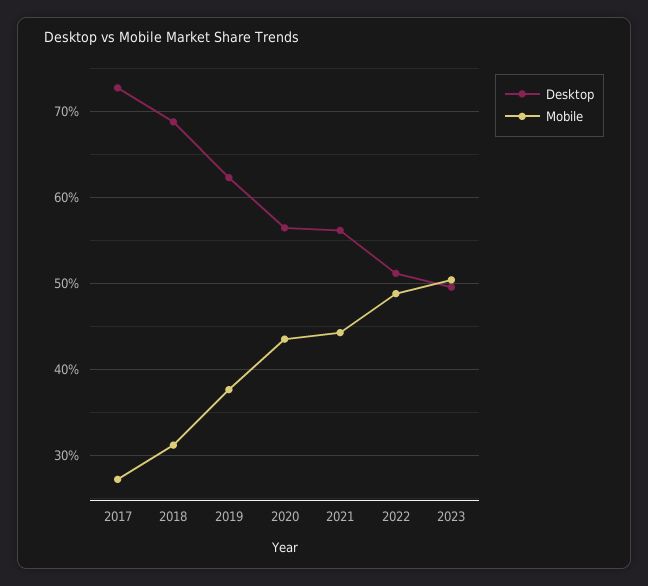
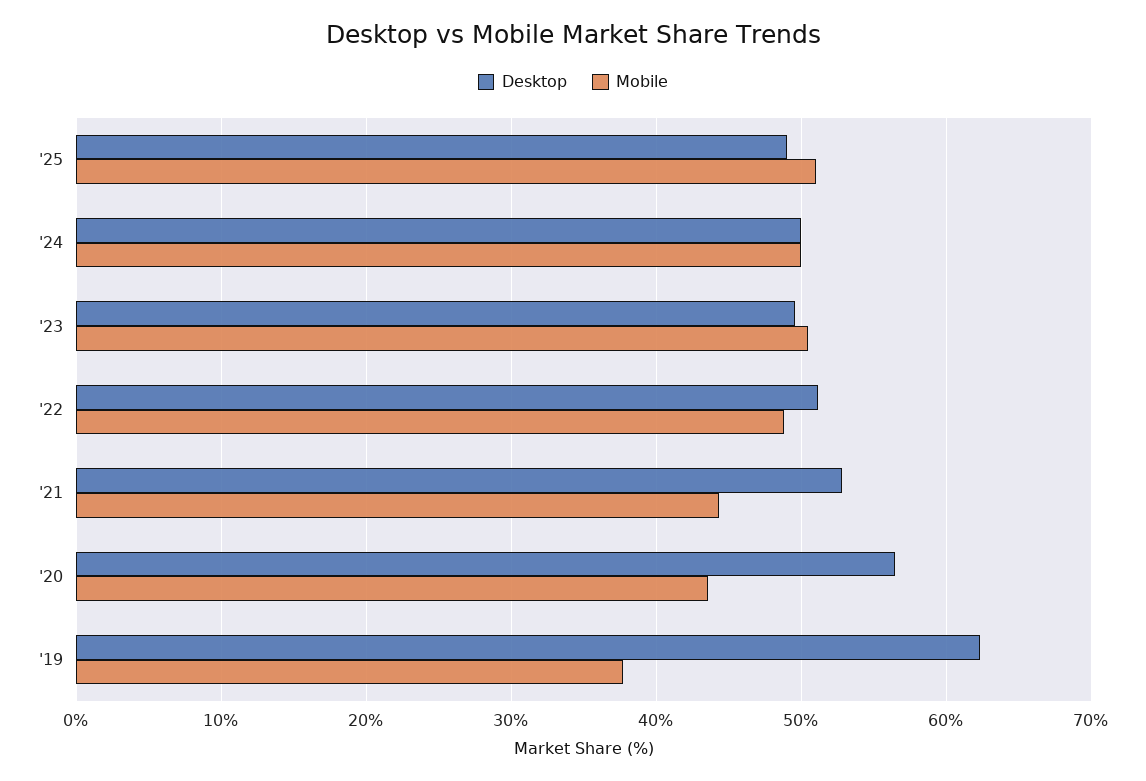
Desktop, 2017: 73 -> none
Mobile, 2017: 27 -> none
Desktop, 2018: 69 -> none
Mobile, 2018: 31 -> none
Desktop, 2021: 56 -> 53
Desktop, '25: none -> 49
Mobile, '25: none -> 51
Desktop, '24: none -> 50
Mobile, '24: none -> 50

